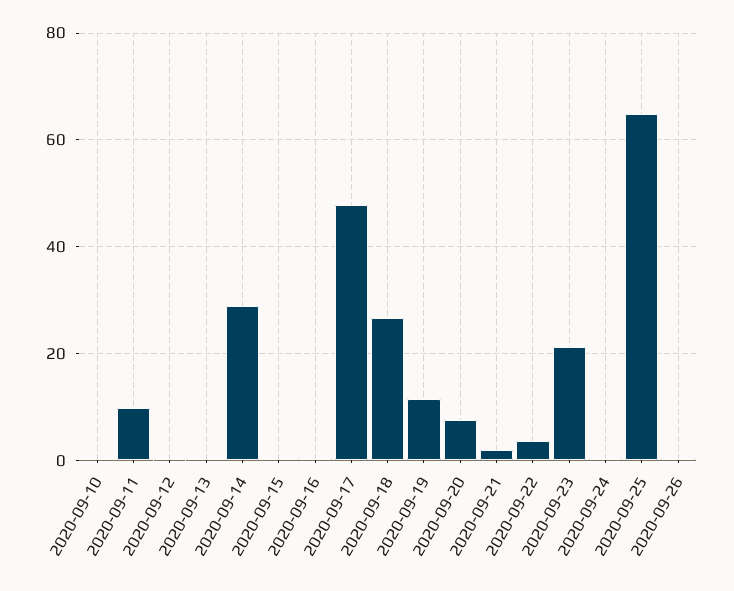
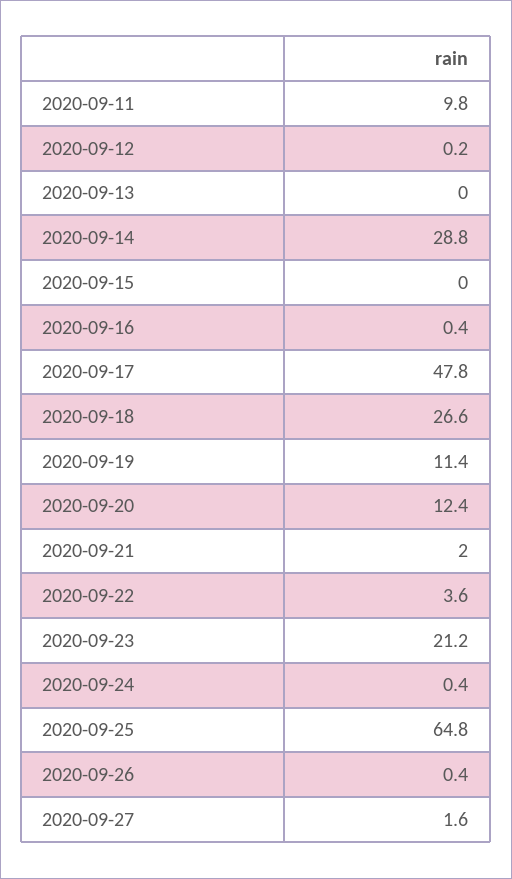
2020-09-10: 0 -> none
2020-09-20: 8 -> 12.4
2020-09-27: none -> 1.6

